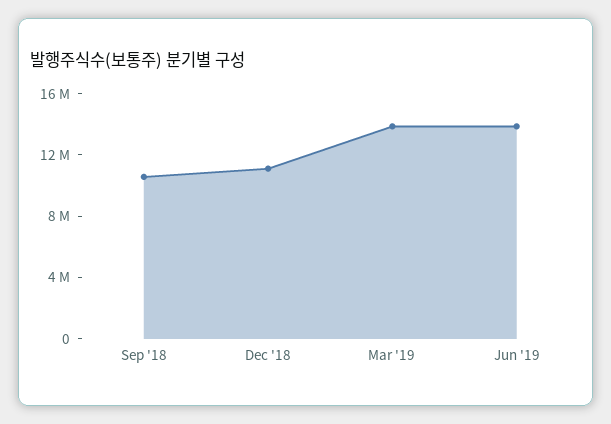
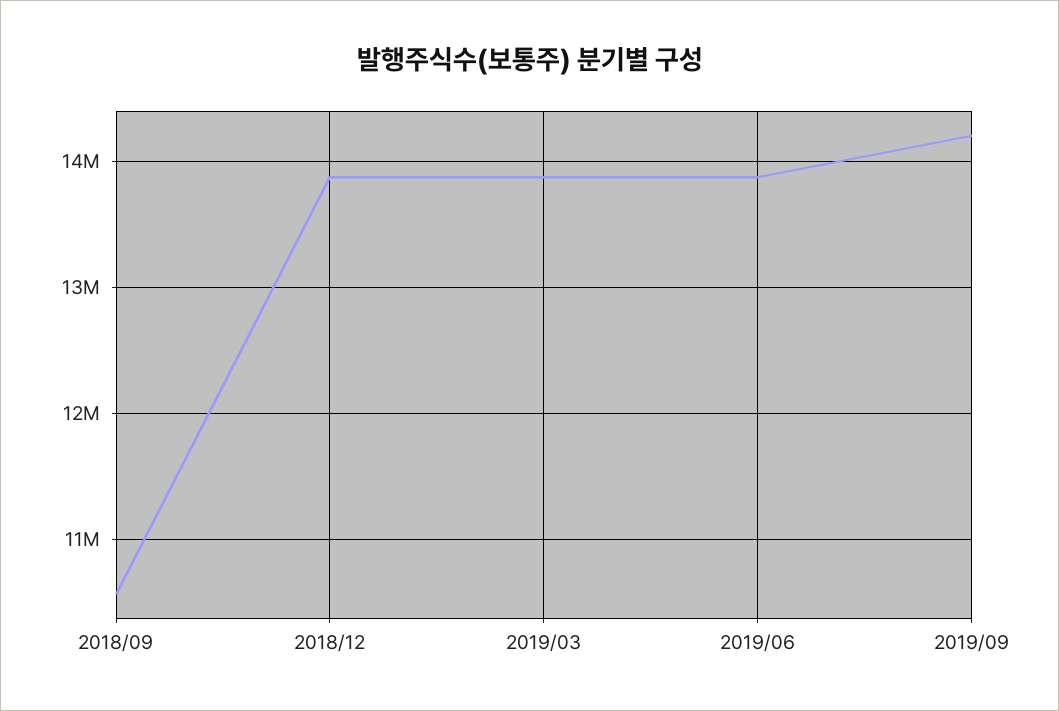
Dec '18: 11000000 -> 13900000
2019/09: none -> 14200000

